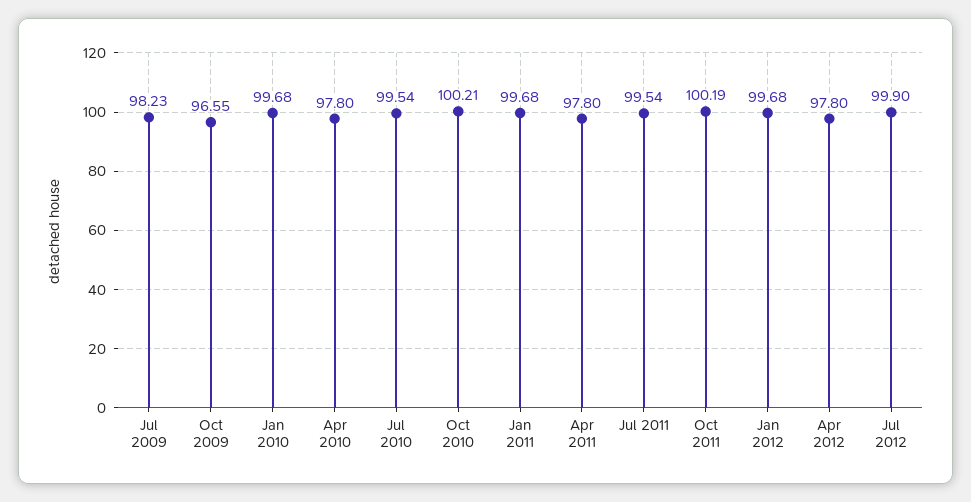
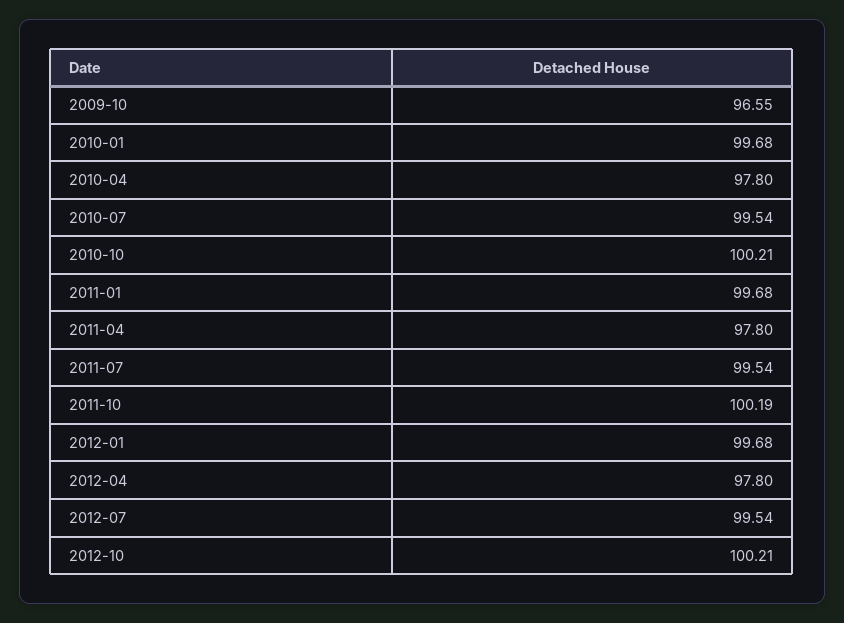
Jul 2009: 98.23 -> none
Jul 2012: 99.9 -> 99.54
2012-10: none -> 100.21

